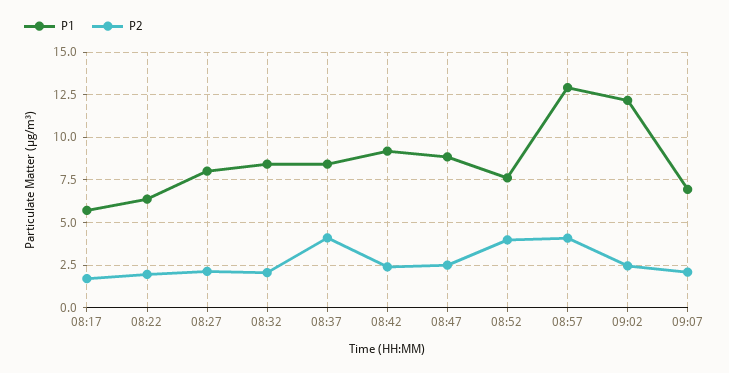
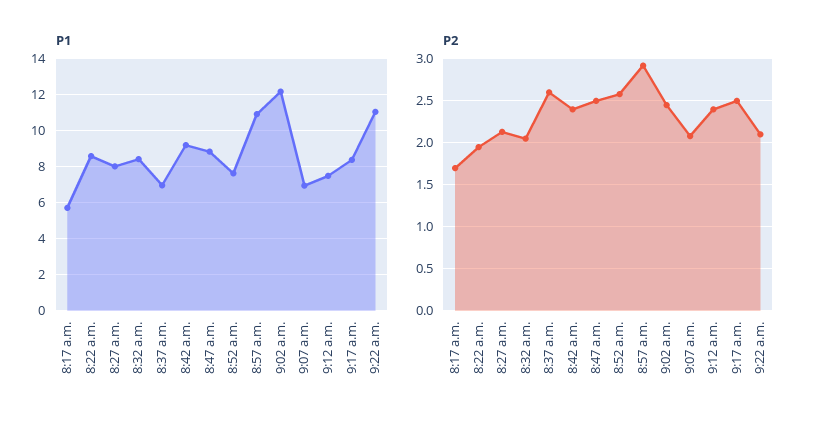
P1, 08:22: 6.5 -> 8.5
P1, 08:37: 8.5 -> 7
P2, 08:37: 4 -> 2.6
P2, 08:52: 4 -> 2.6
P1, 08:57: 13 -> 11
P2, 08:57: 4 -> 2.9
P1, 9:12 a.m.: none -> 7.5
P1, 9:17 a.m.: none -> 8.5
P1, 9:22 a.m.: none -> 11
P2, 9:12 a.m.: none -> 2.4
P2, 9:17 a.m.: none -> 2.5
P2, 9:22 a.m.: none -> 2.1

